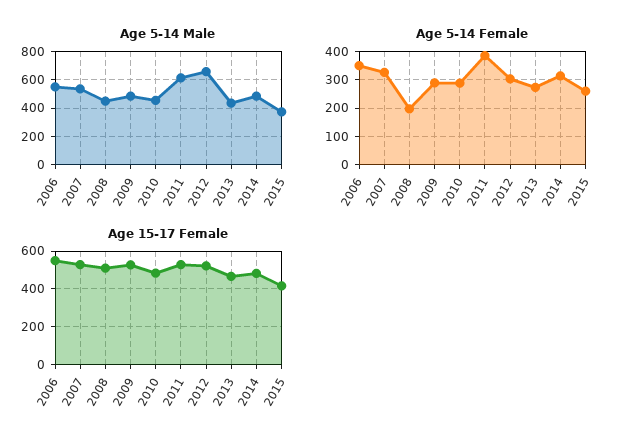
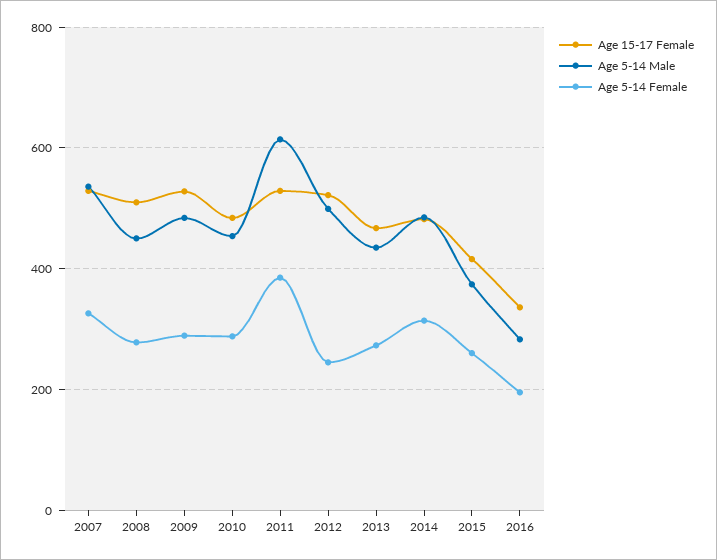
Age 5-14 Male, 2006: 550 -> none
Age 5-14 Male, 2012: 650 -> 500
Age 5-14 Female, 2006: 350 -> none
Age 5-14 Female, 2008: 200 -> 280
Age 5-14 Female, 2012: 300 -> 240
Age 15-17 Female, 2006: 550 -> none
Age 15-17 Female, 2016: none -> 340
Age 5-14 Male, 2016: none -> 280
Age 5-14 Female, 2016: none -> 200

